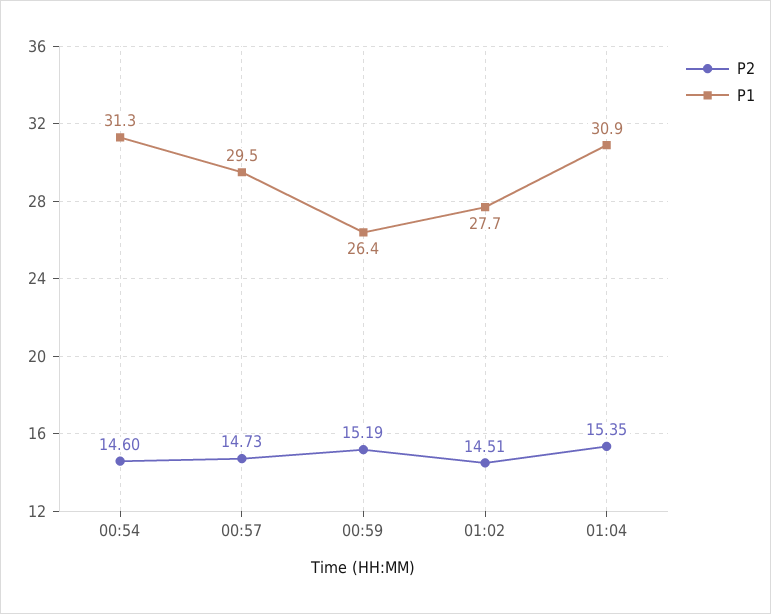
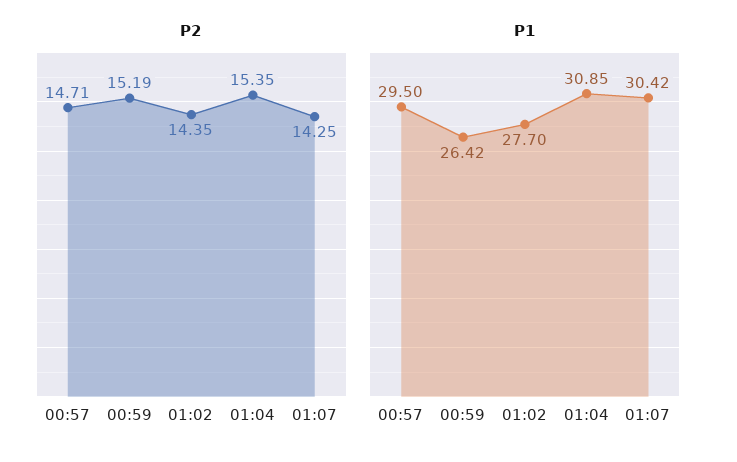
P2, 00:54: 14.6 -> none
P1, 00:54: 31.3 -> none
P2, 00:57: 14.73 -> 14.71
P2, 01:02: 14.51 -> 14.35
P2, 01:07: none -> 14.25
P1, 01:07: none -> 30.42

